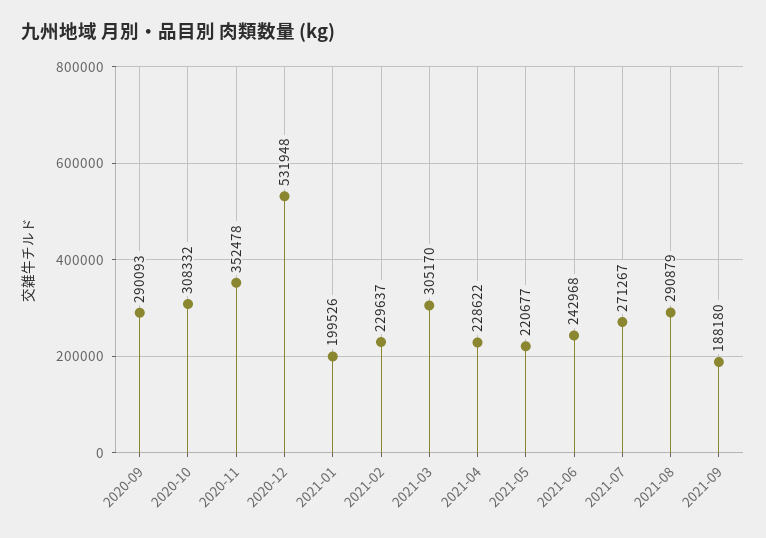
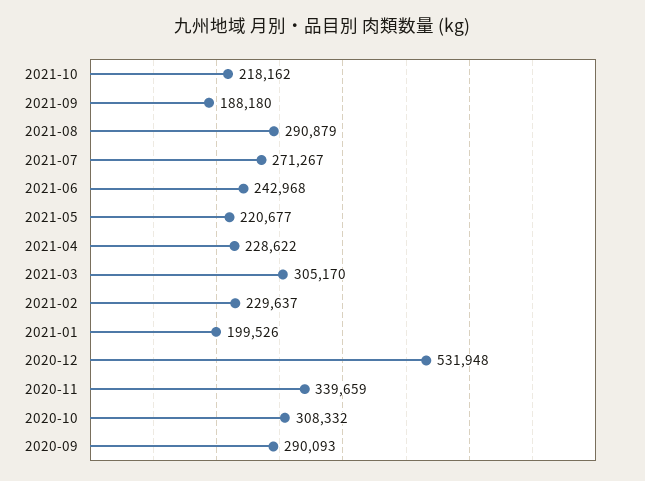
2020-11: 352478 -> 339659
2021-10: none -> 218162

